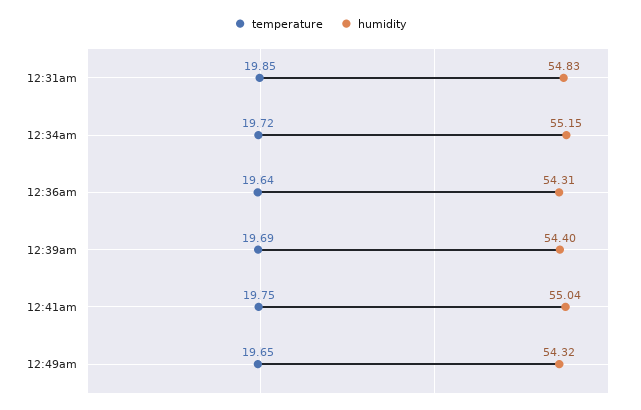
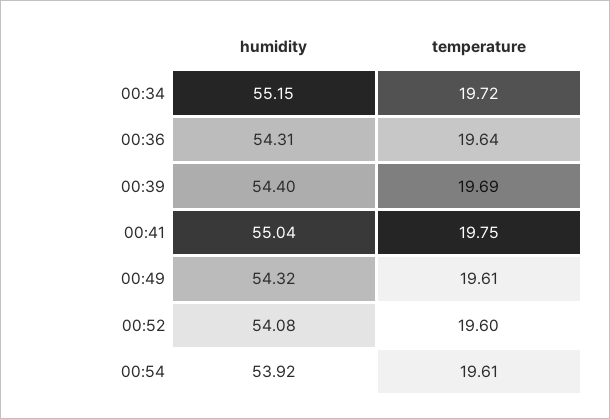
temperature, 12:31am: 19.85 -> none
humidity, 12:31am: 54.83 -> none
temperature, 12:49am: 19.65 -> 19.61
humidity, 00:52: none -> 54.08
temperature, 00:52: none -> 19.6
humidity, 00:54: none -> 53.92
temperature, 00:54: none -> 19.61

